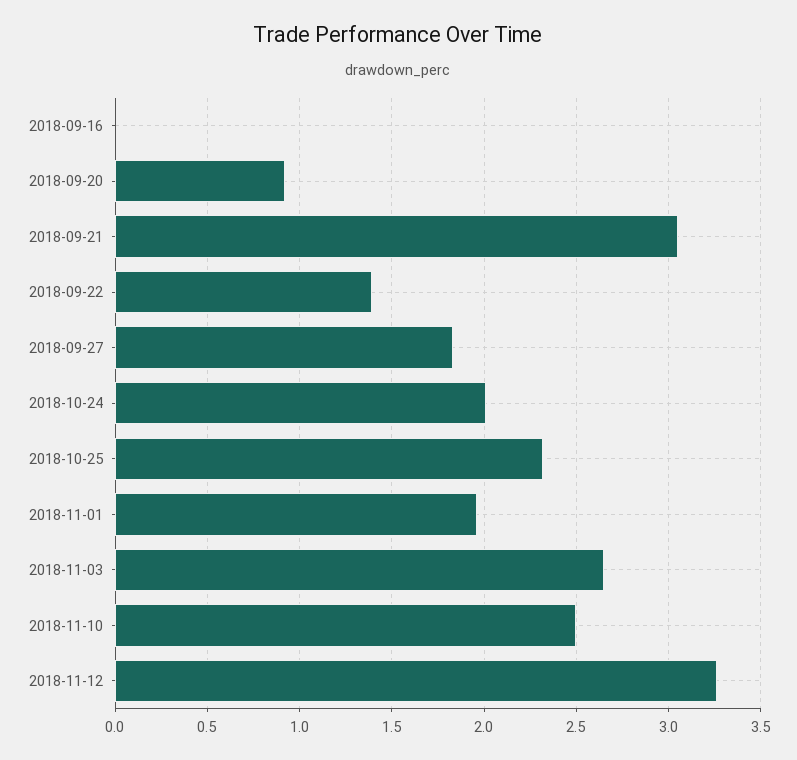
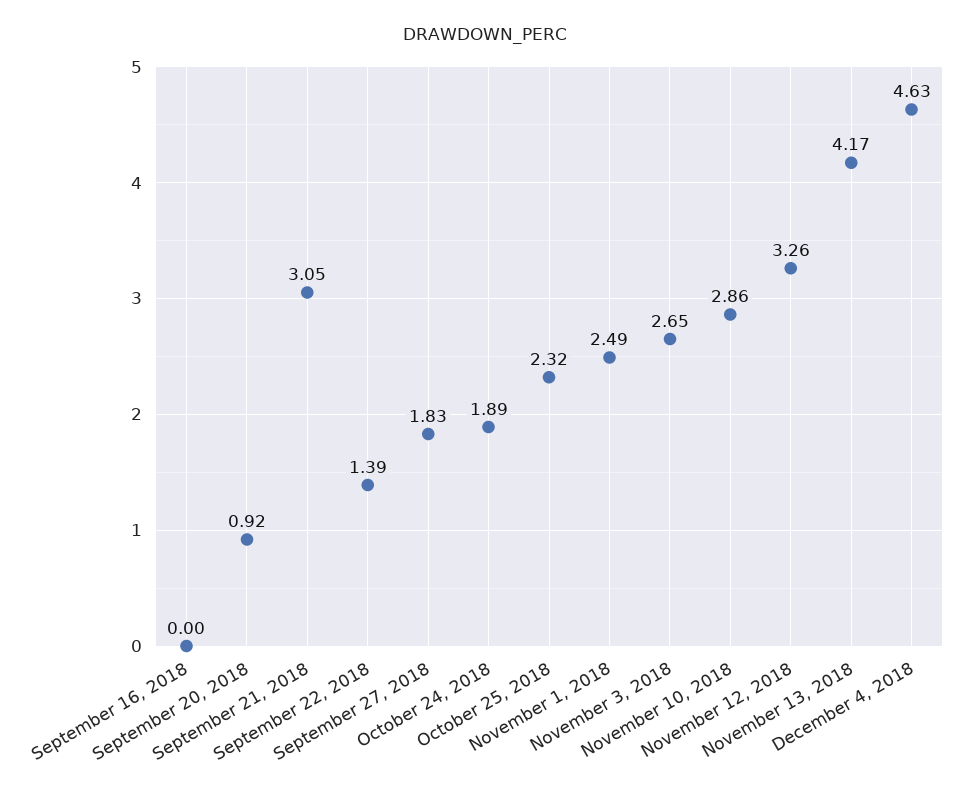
2018-10-24: 2 -> 1.89
2018-11-01: 1.95 -> 2.49
2018-11-10: 2.5 -> 2.86
November 13, 2018: none -> 4.17
December 4, 2018: none -> 4.63

